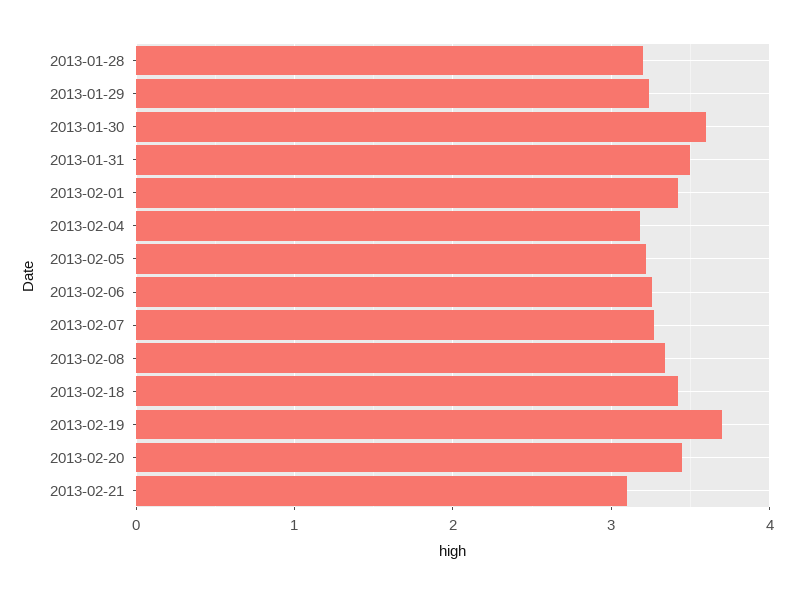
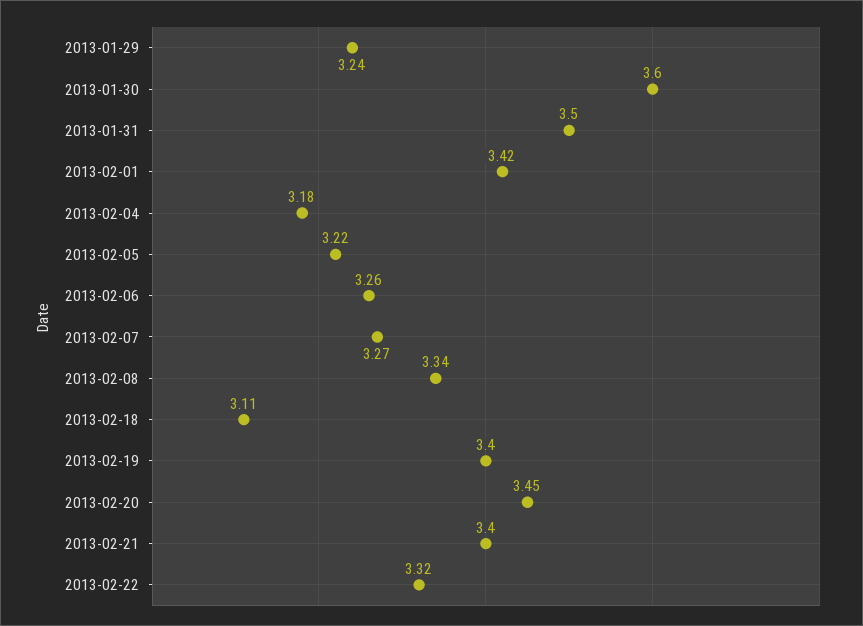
2013-01-28: 3.2 -> none
2013-02-18: 3.4 -> 3.11
2013-02-19: 3.7 -> 3.4
2013-02-21: 3.1 -> 3.4
2013-02-22: none -> 3.32

